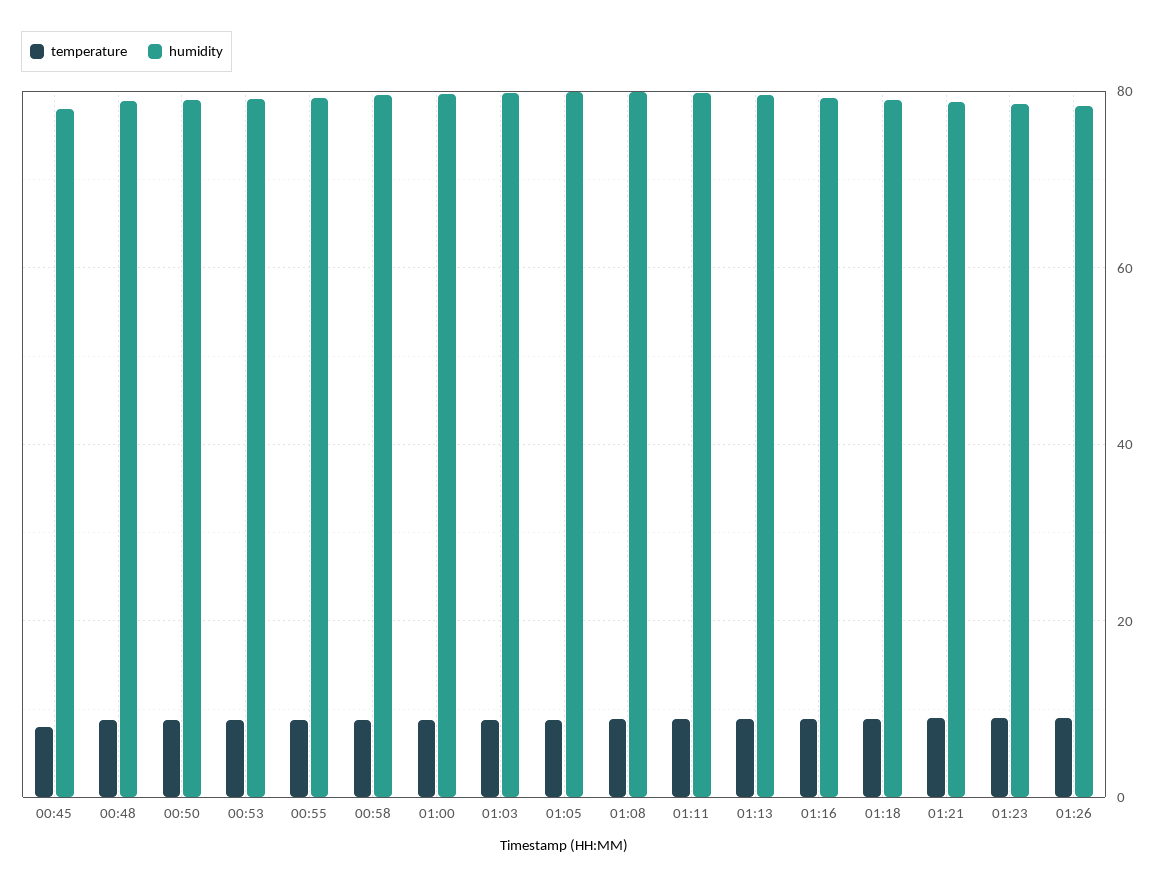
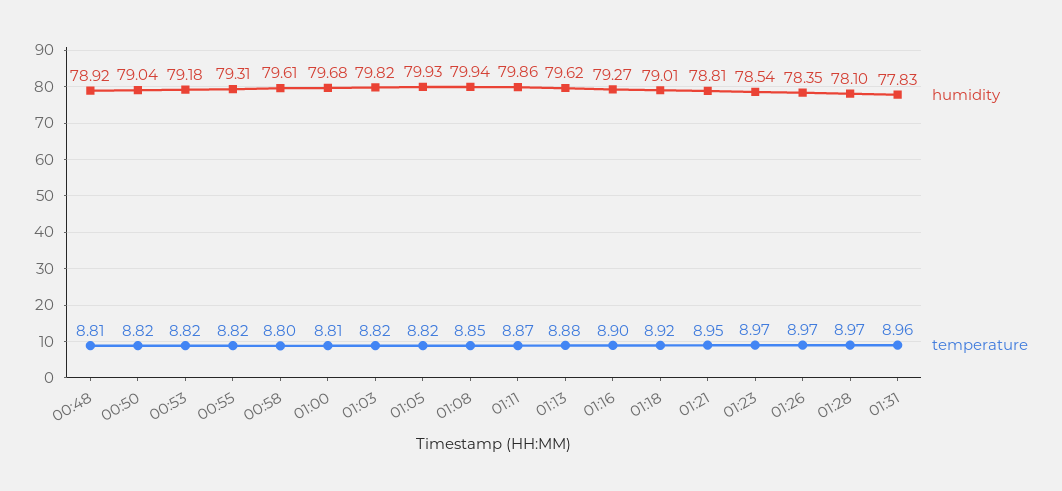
temperature, 00:45: 8 -> none
humidity, 00:45: 78 -> none
humidity, 01:28: none -> 78.1
temperature, 01:28: none -> 8.97
humidity, 01:31: none -> 77.83
temperature, 01:31: none -> 8.96

